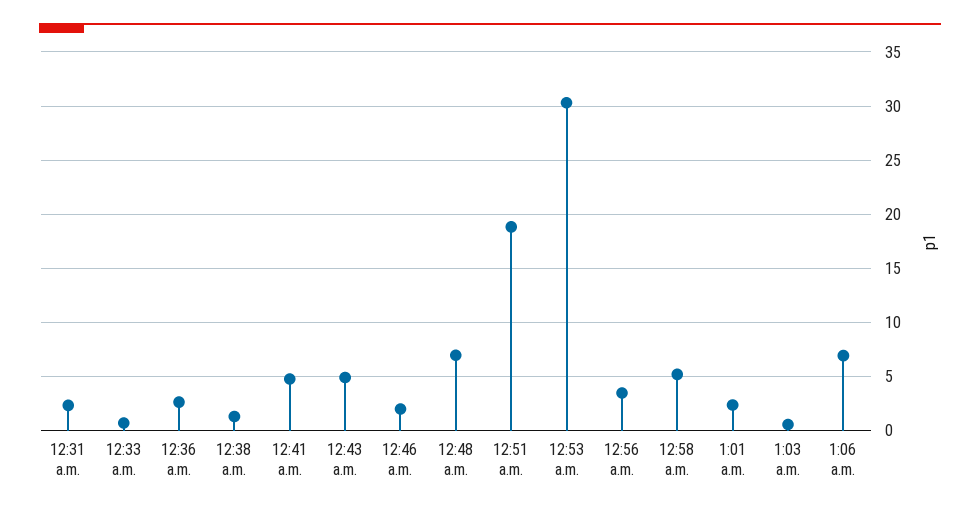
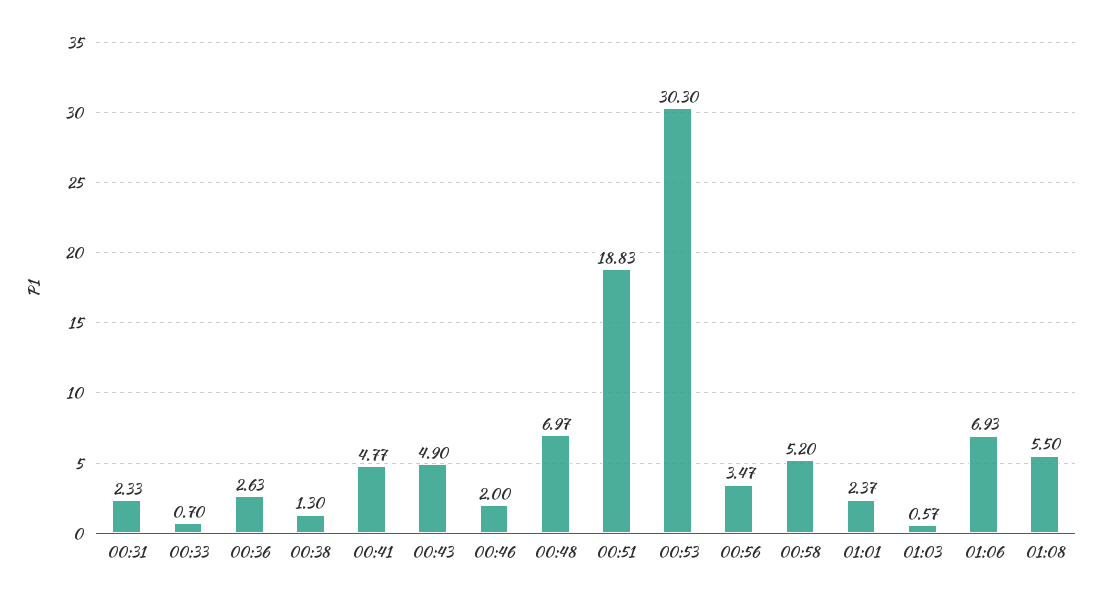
01:08: none -> 5.5

